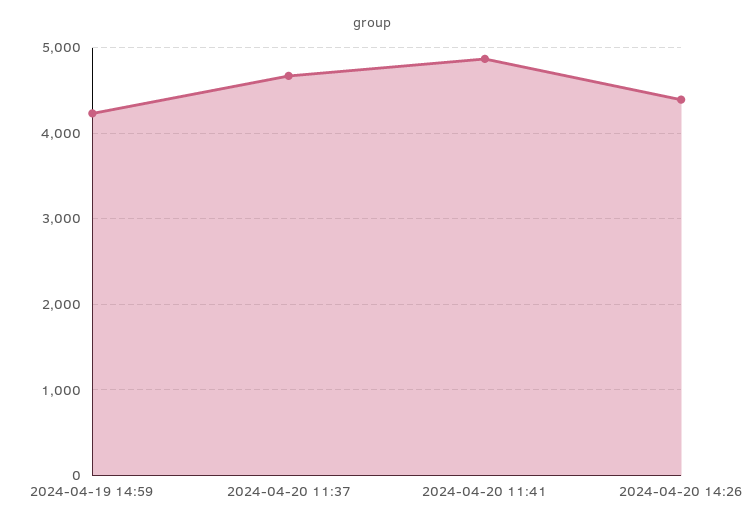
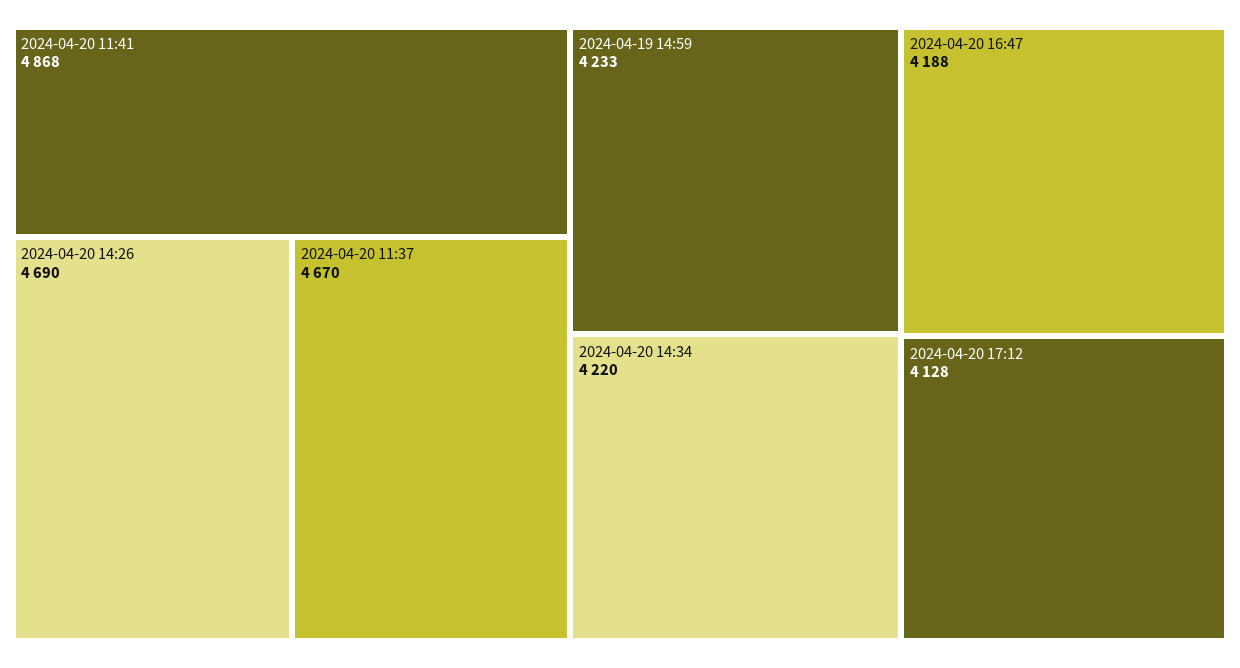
2024-04-20 14:26: 4400 -> 4690
2024-04-20 14:34: none -> 4220
2024-04-20 16:47: none -> 4188
2024-04-20 17:12: none -> 4128

